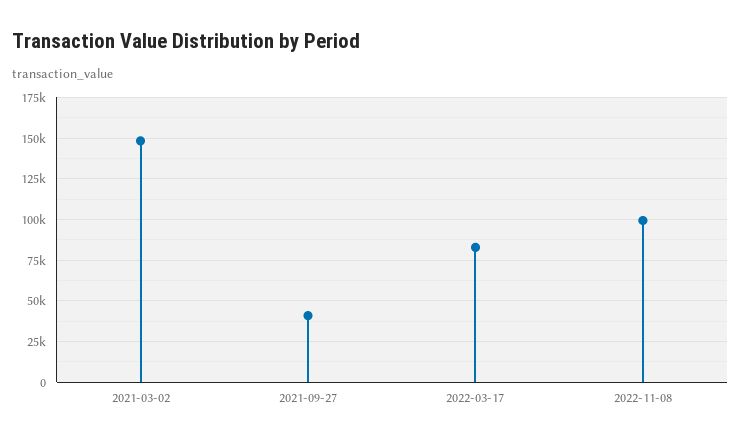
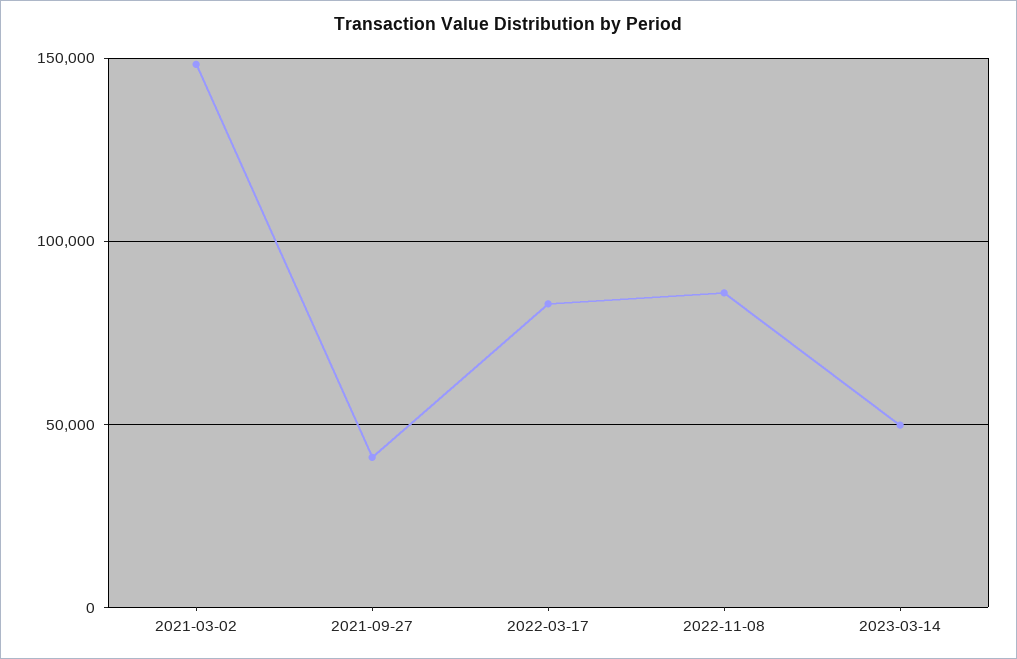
2022-11-08: 100000 -> 85000
2023-03-14: none -> 50000

